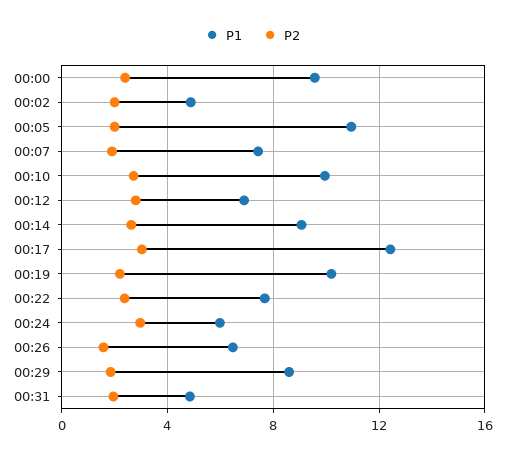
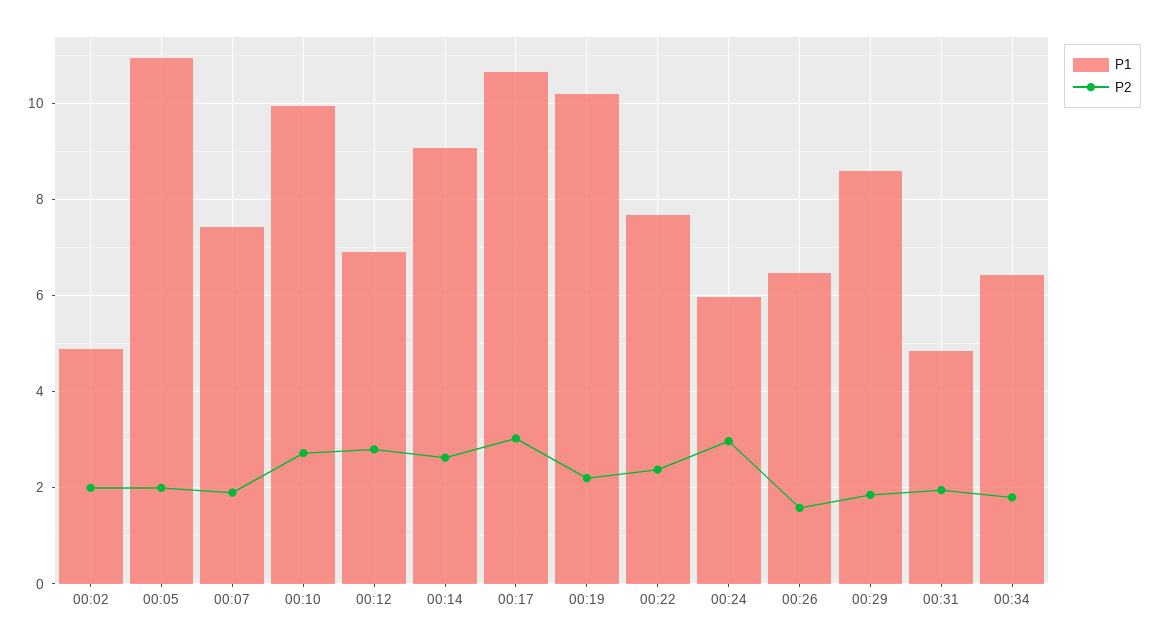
P1, 00:00: 9.5 -> none
P2, 00:00: 2.5 -> none
P1, 00:17: 12.5 -> 10.6
P1, 00:34: none -> 6.4
P2, 00:34: none -> 1.8

